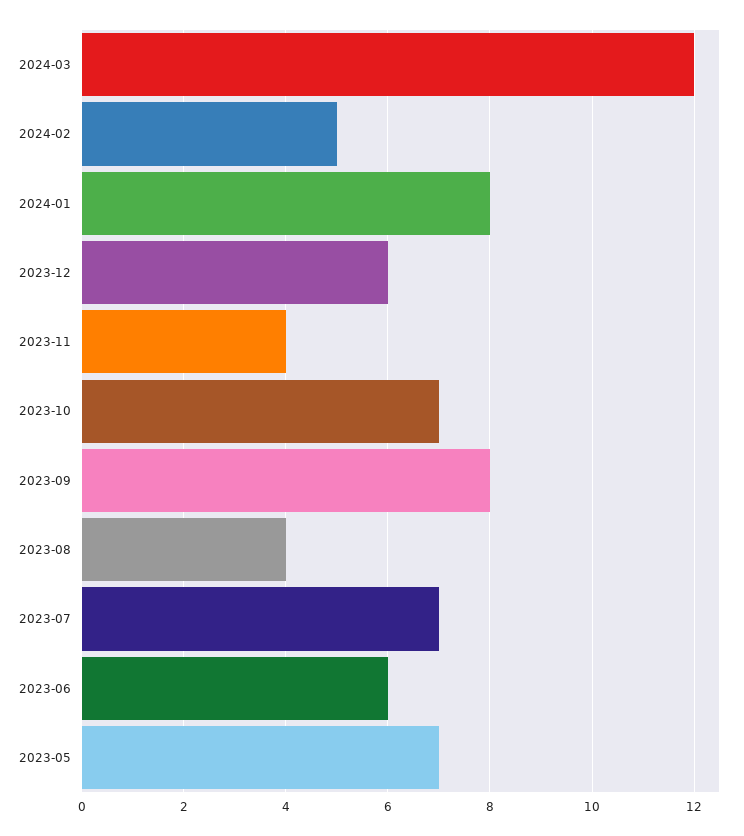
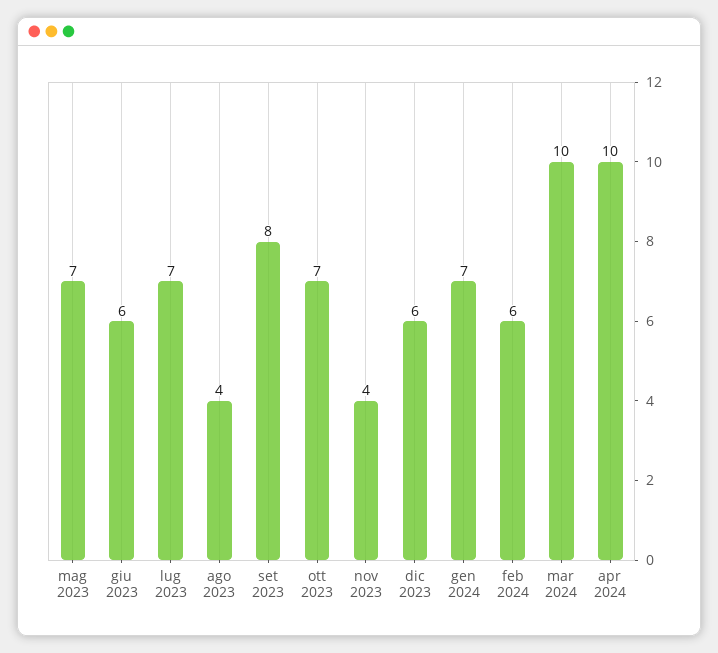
2024-03: 12 -> 10
2024-02: 5 -> 6
2024-01: 8 -> 7
apr 2024: none -> 10

